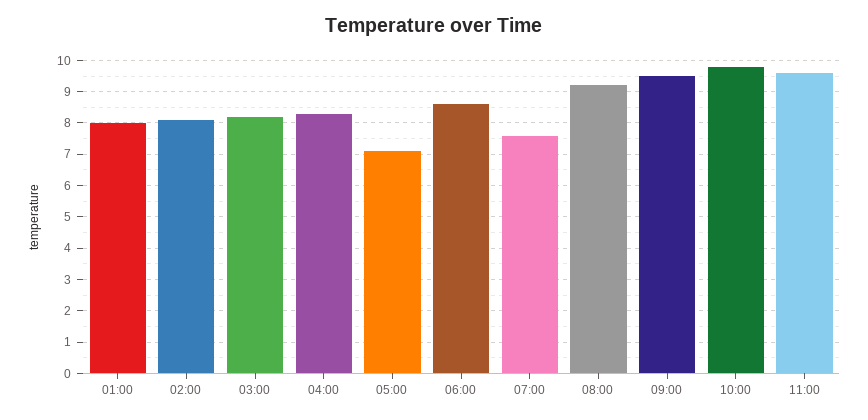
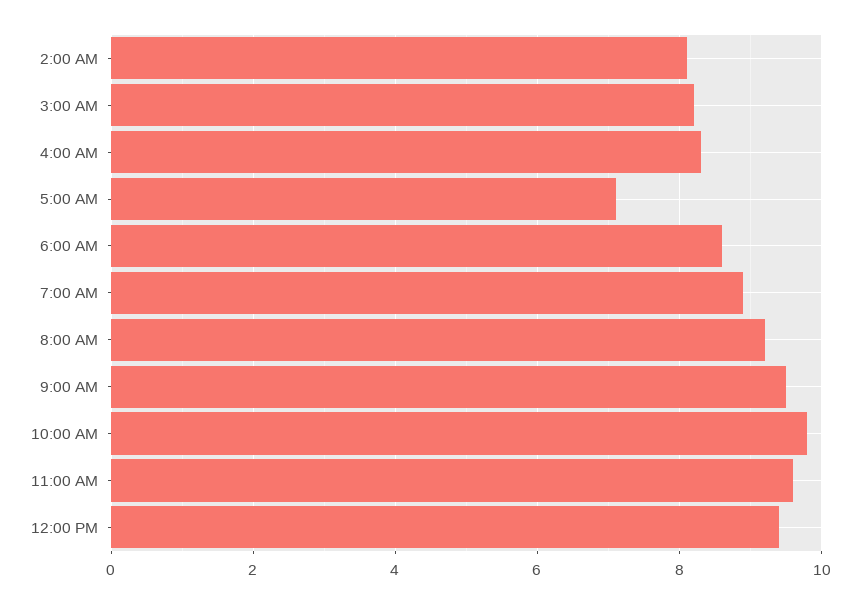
01:00: 8 -> none
07:00: 7.5 -> 9
12:00 PM: none -> 9.5

